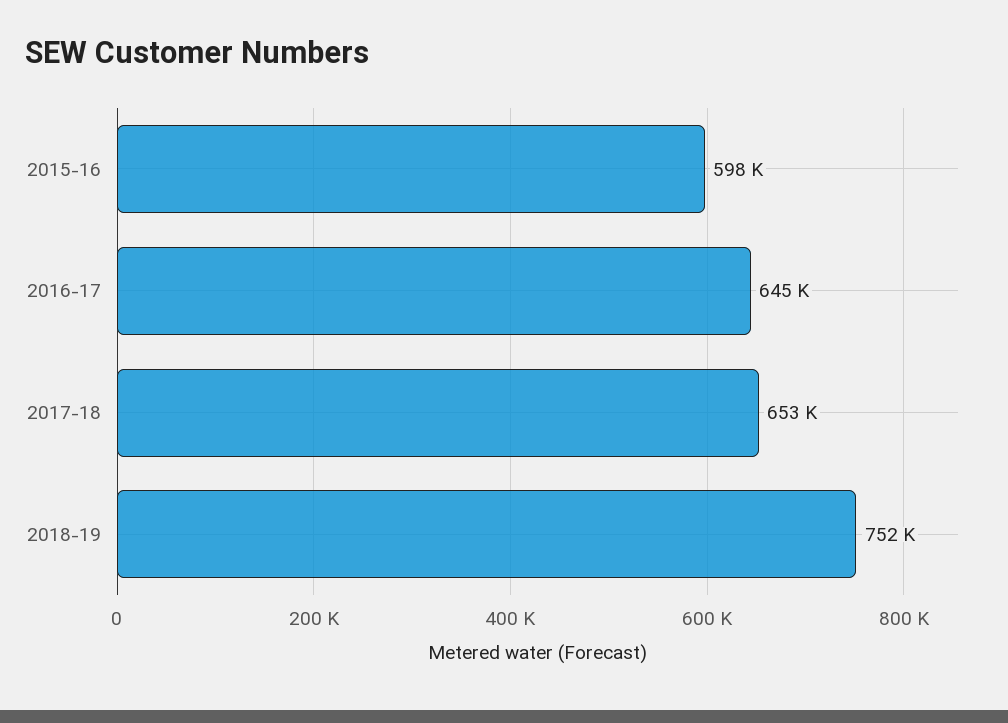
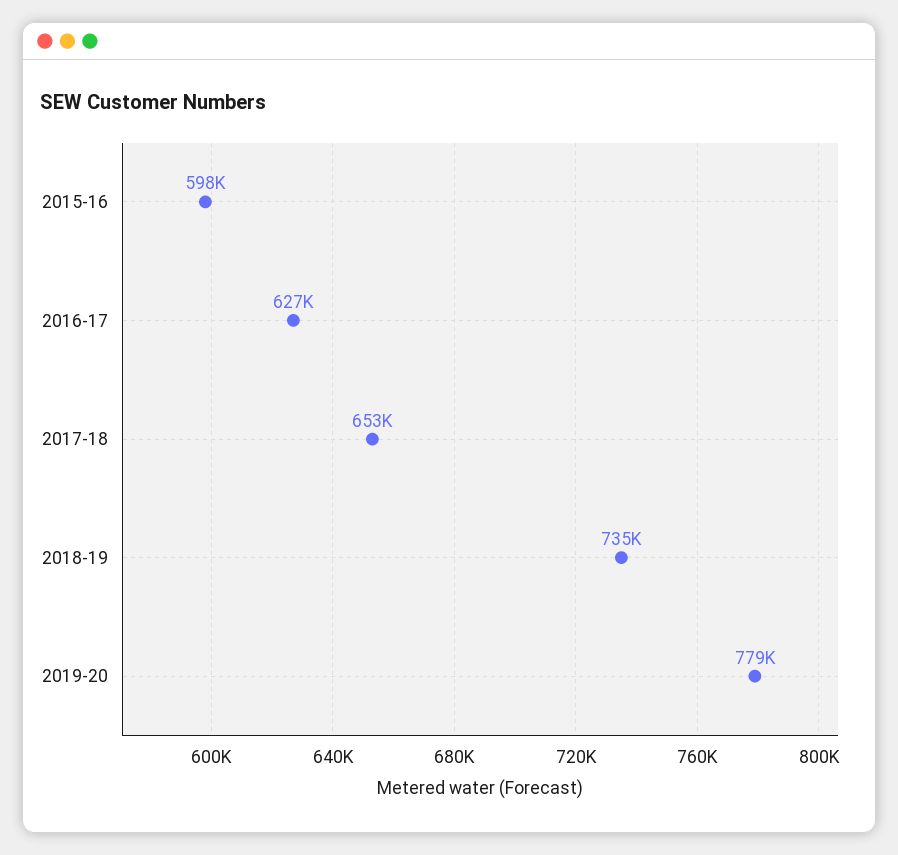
2016-17: 645000 -> 627000
2018-19: 752000 -> 735000
2019-20: none -> 779000

